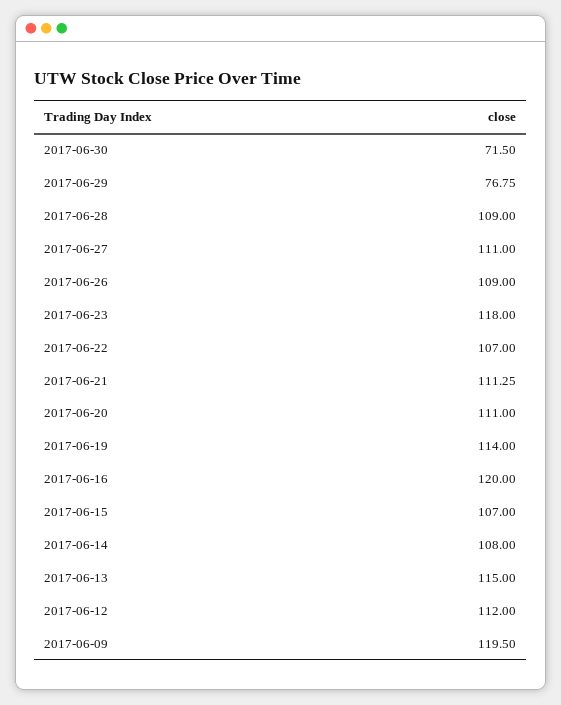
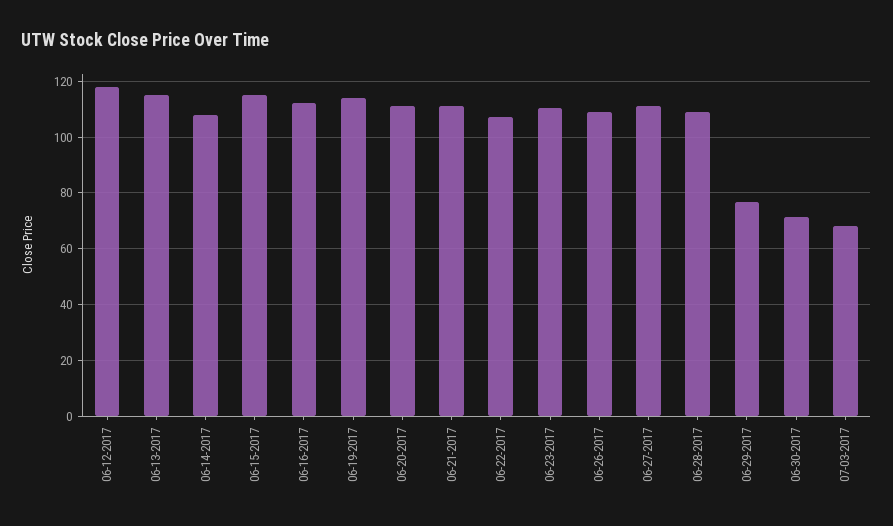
2017-06-23: 118 -> 110
2017-06-16: 120 -> 112.5
2017-06-15: 107 -> 115
2017-06-12: 112 -> 117.5
2017-06-09: 119.5 -> none
07-03-2017: none -> 67.5

